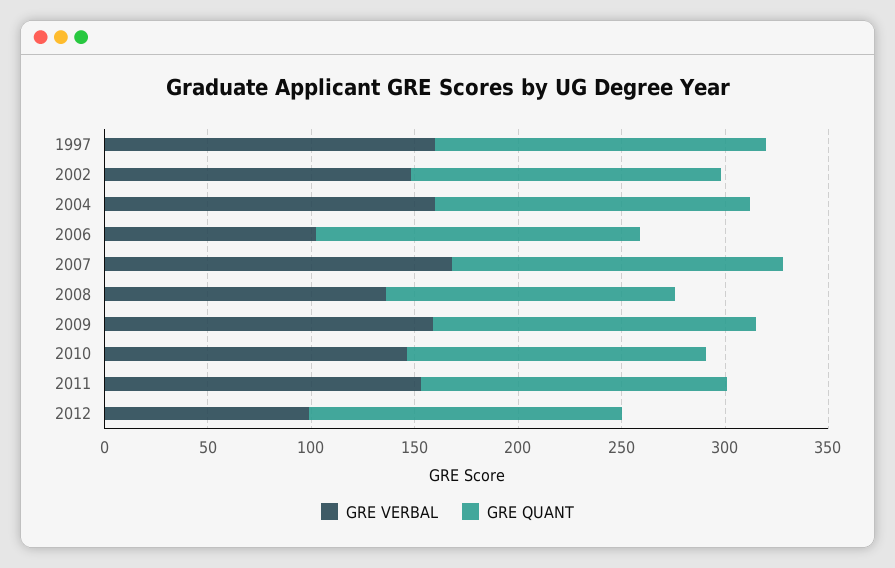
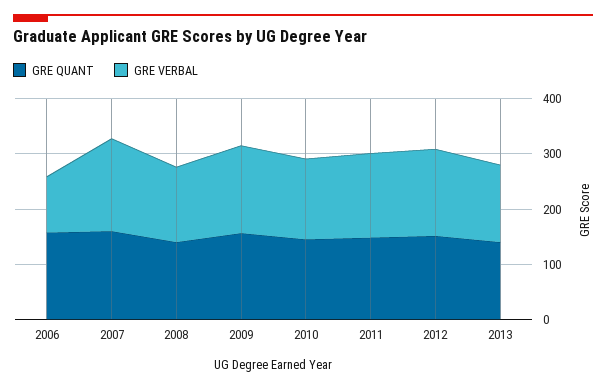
GRE VERBAL, 1997: 160 -> none
GRE QUANT, 1997: 160 -> none
GRE VERBAL, 2002: 150 -> none
GRE QUANT, 2002: 150 -> none
GRE VERBAL, 2004: 160 -> none
GRE QUANT, 2004: 150 -> none
GRE VERBAL, 2012: 100 -> 160
GRE QUANT, 2013: none -> 140
GRE VERBAL, 2013: none -> 140

